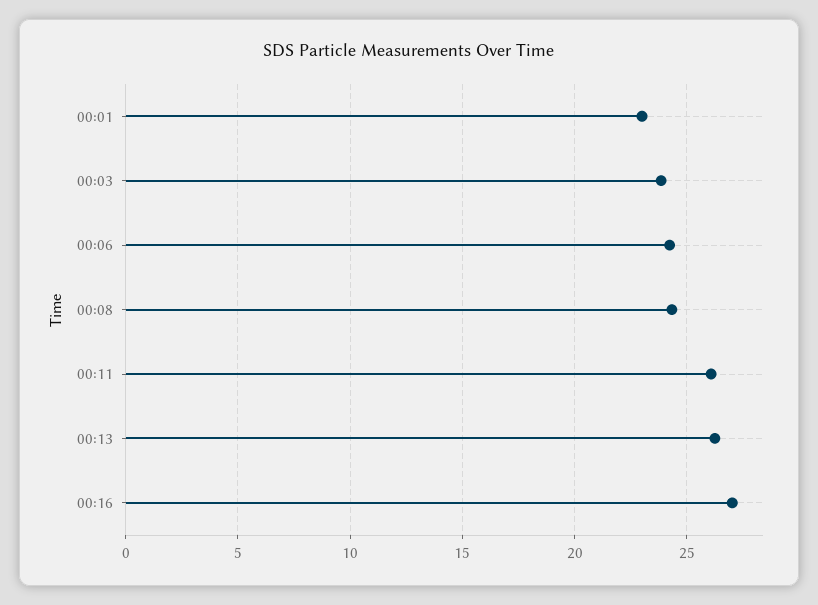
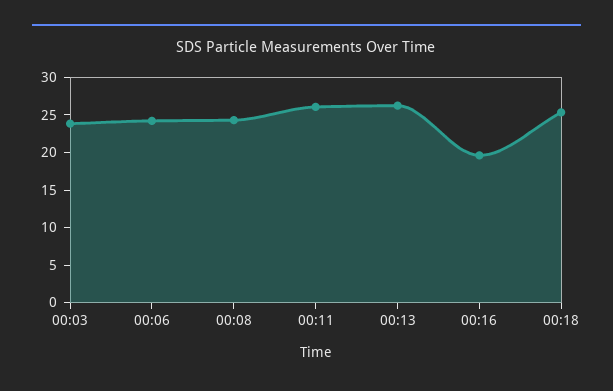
00:01: 23 -> none
00:16: 27 -> 20
00:18: none -> 25

